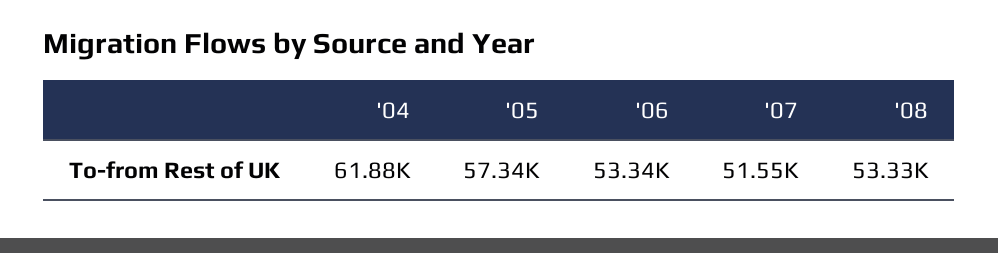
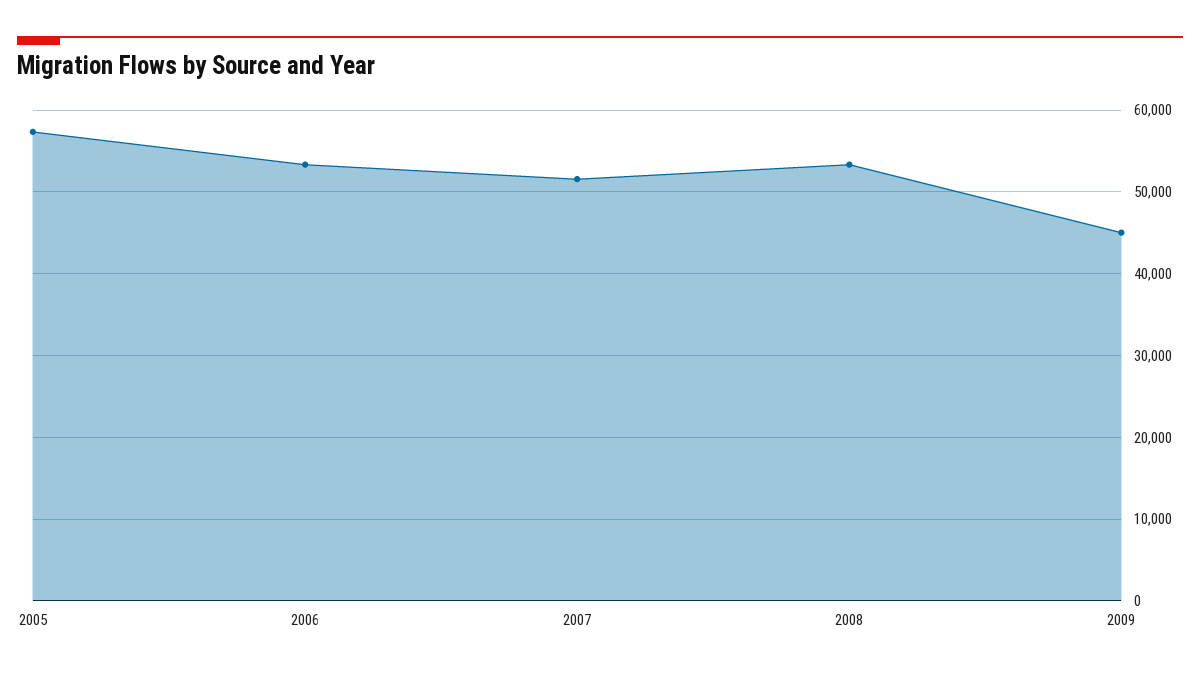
'04: 61880 -> none
2009: none -> 45000

